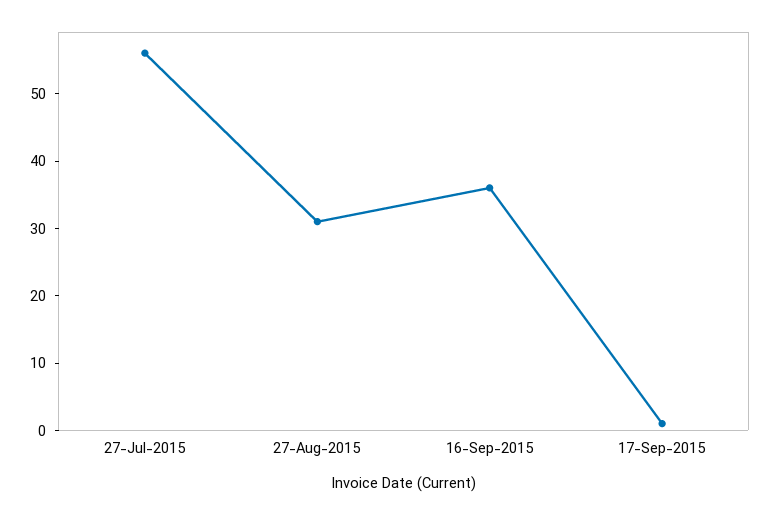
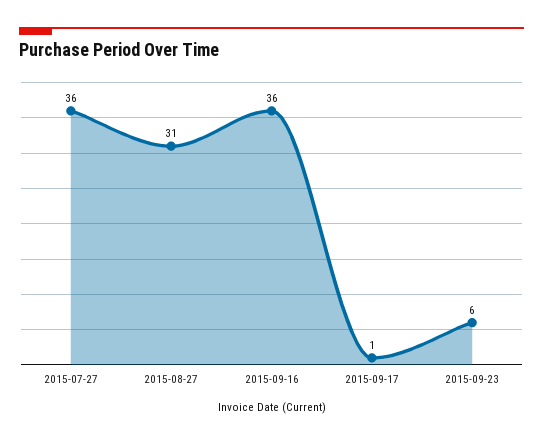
27-Jul-2015: 55 -> 36
2015-09-23: none -> 6

